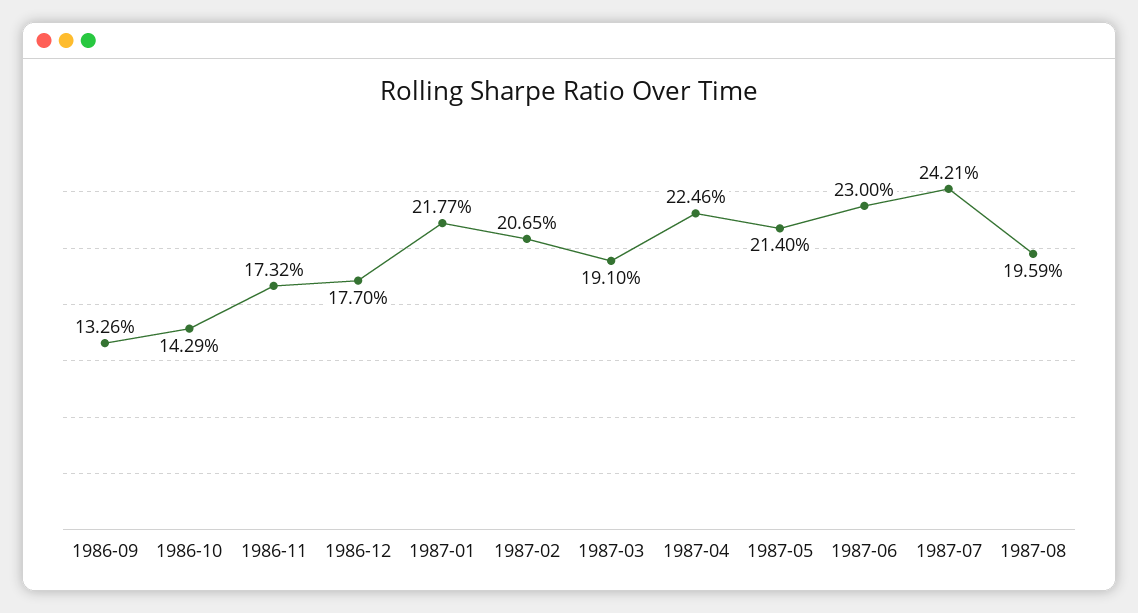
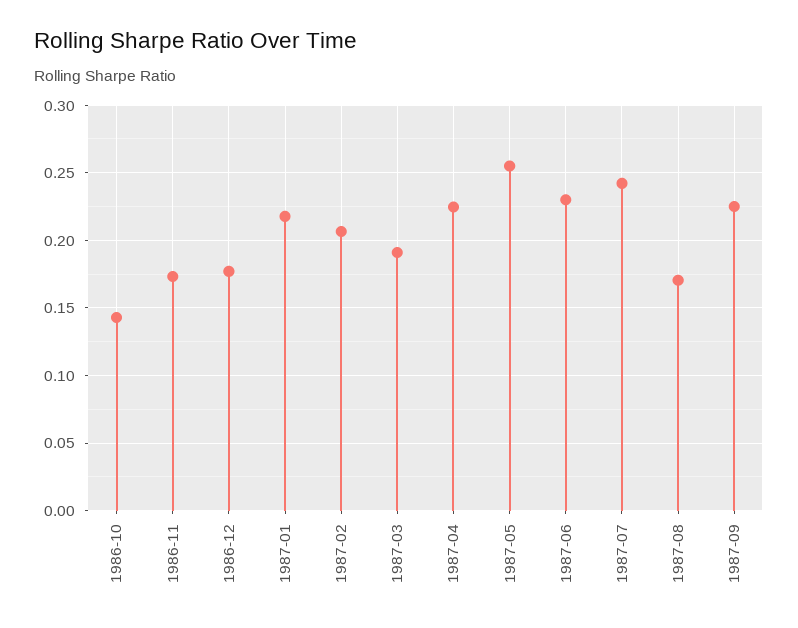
1986-09: 0.1326 -> none
1987-05: 0.214 -> 0.255
1987-08: 0.1959 -> 0.17
1987-09: none -> 0.225

